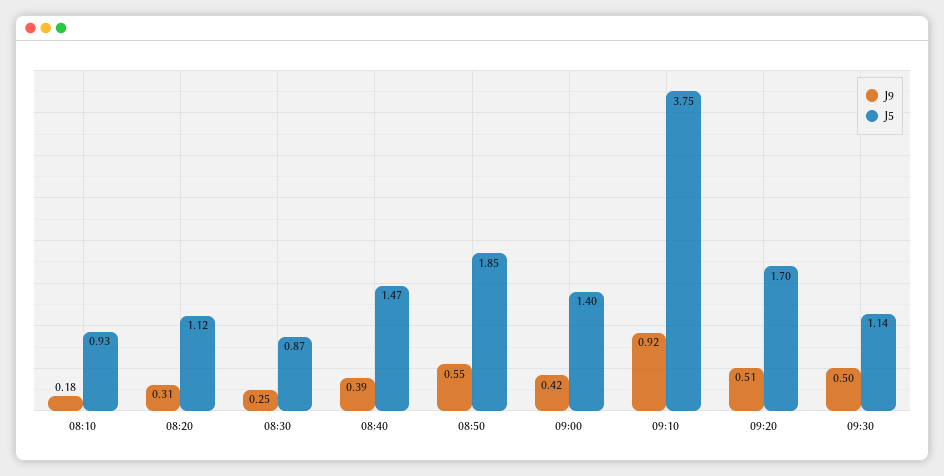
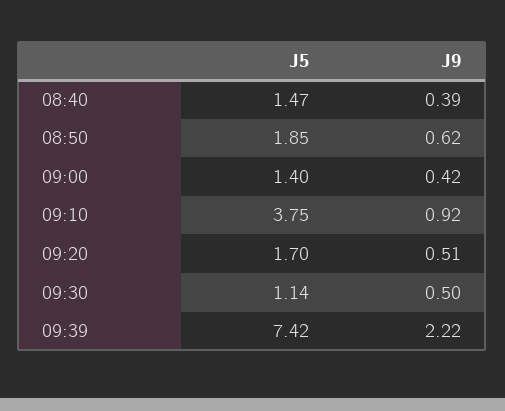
J9, 08:10: 0.18 -> none
J5, 08:10: 0.93 -> none
J9, 08:20: 0.31 -> none
J5, 08:20: 1.12 -> none
J9, 08:30: 0.25 -> none
J5, 08:30: 0.87 -> none
J9, 08:50: 0.55 -> 0.62
J5, 09:39: none -> 7.42
J9, 09:39: none -> 2.22

